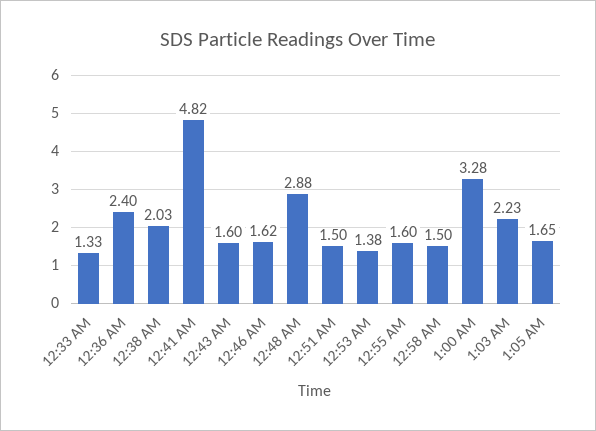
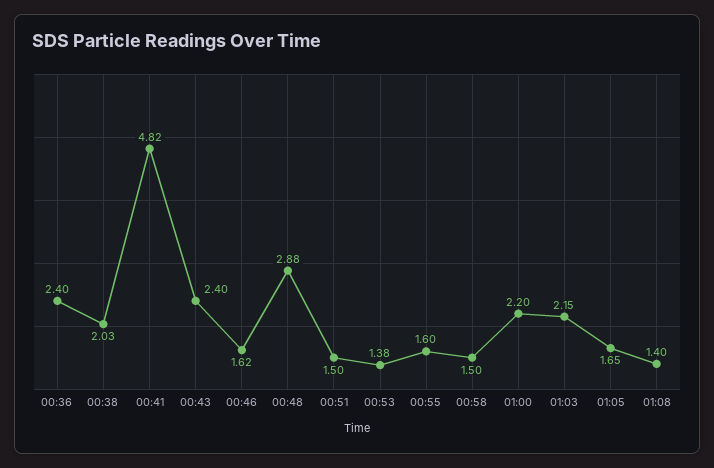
12:33 AM: 1.33 -> none
12:43 AM: 1.6 -> 2.4
1:00 AM: 3.28 -> 2.2
1:03 AM: 2.23 -> 2.15
01:08: none -> 1.4

